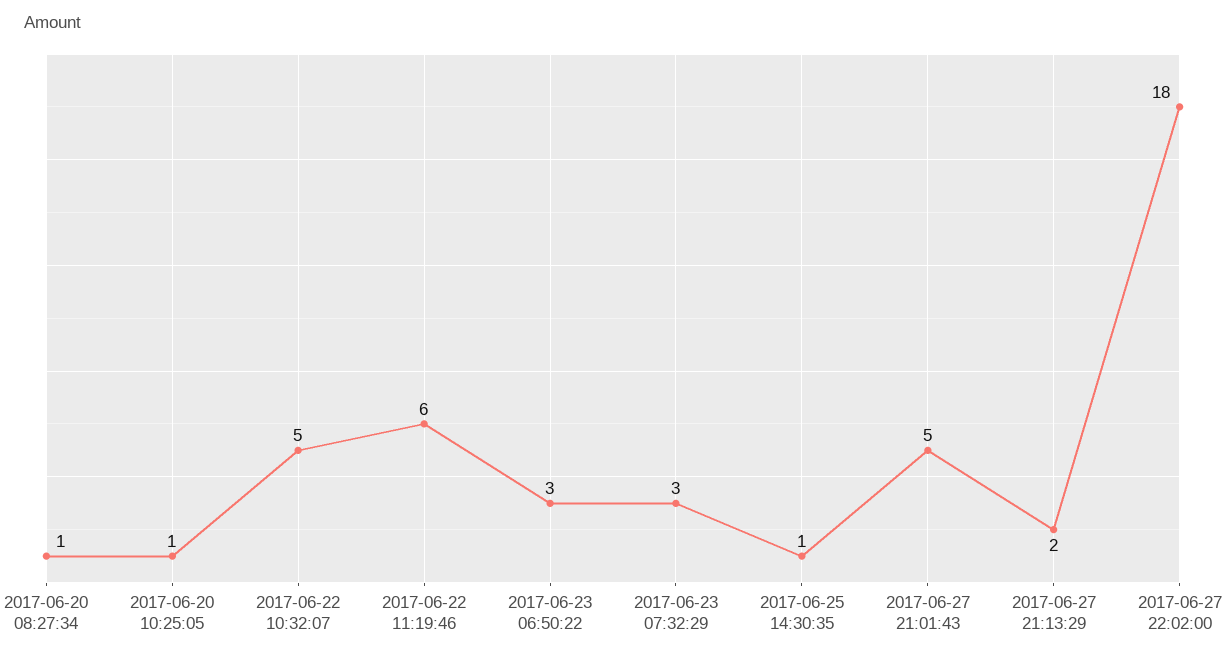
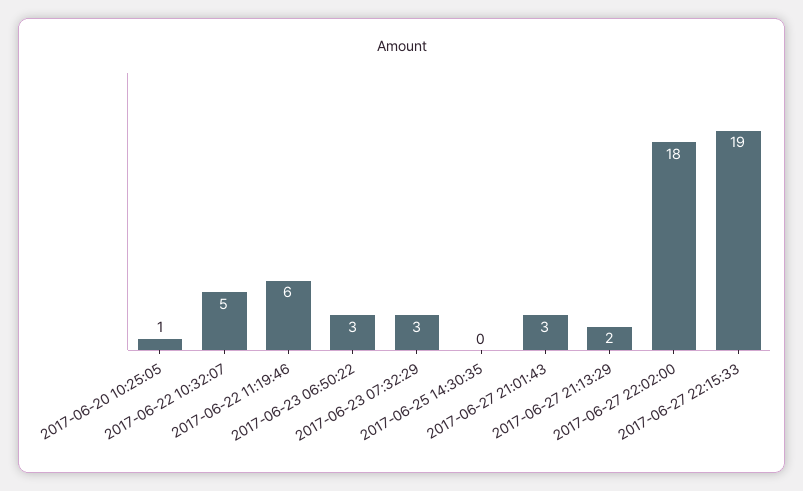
2017-06-20 08:27:34: 1 -> none
2017-06-25 14:30:35: 1 -> 0
2017-06-27 21:01:43: 5 -> 3
2017-06-27 22:15:33: none -> 19

